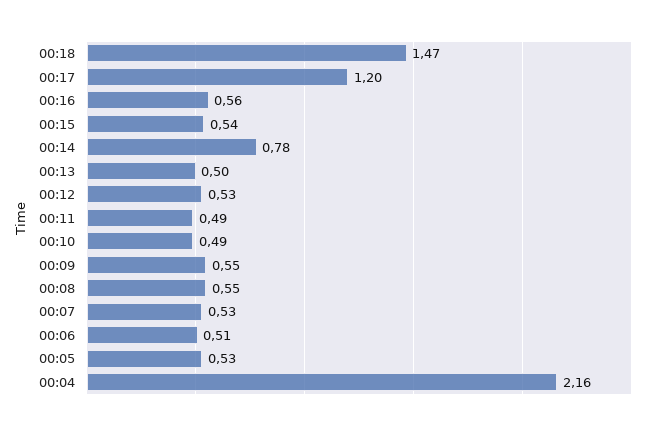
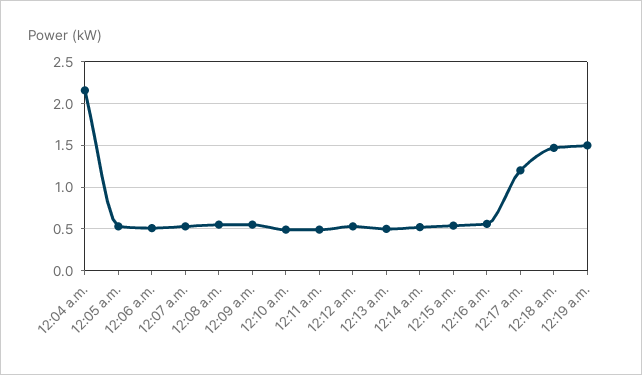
00:14: 0.78 -> 0.5
12:19 a.m.: none -> 1.5

